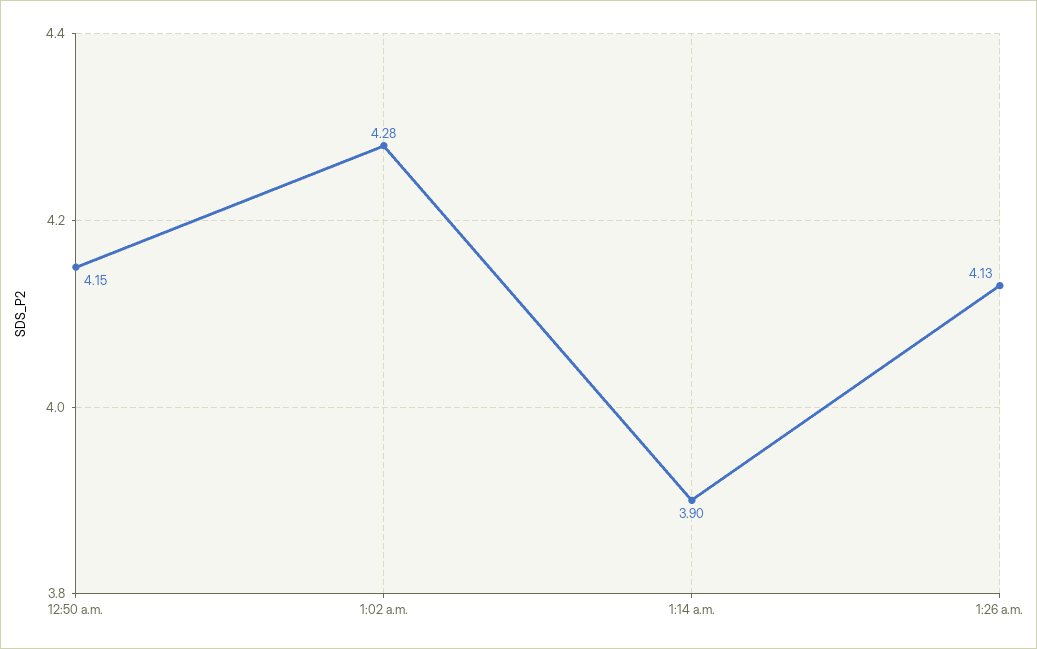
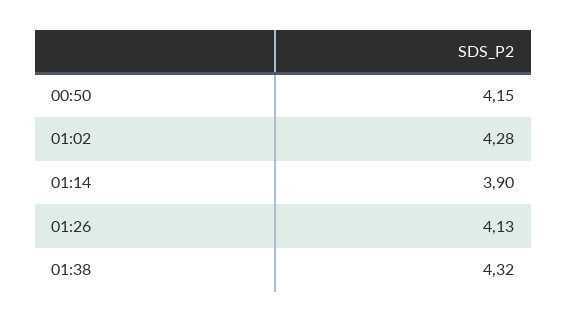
01:38: none -> 4.32

